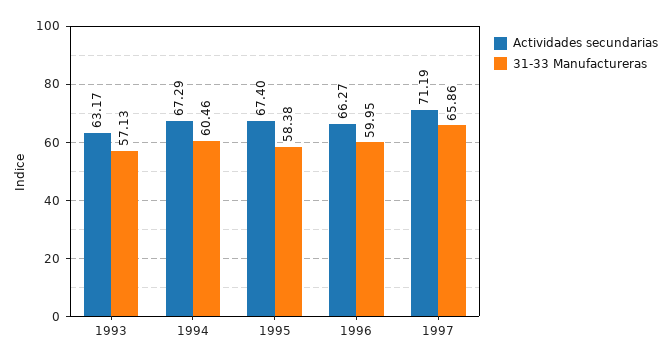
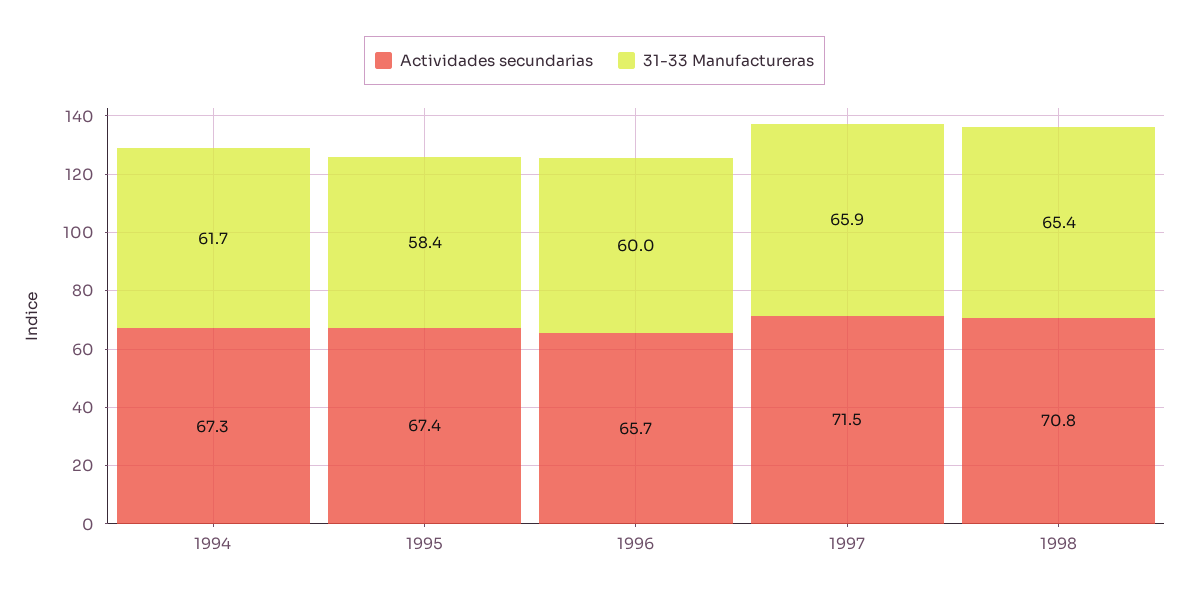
Actividades secundarias, 1993: 63.17 -> none
31-33 Manufactureras, 1993: 57.13 -> none
31-33 Manufactureras, 1994: 60.46 -> 61.7
Actividades secundarias, 1996: 66.27 -> 65.7
Actividades secundarias, 1997: 71.19 -> 71.5
Actividades secundarias, 1998: none -> 70.8
31-33 Manufactureras, 1998: none -> 65.4

